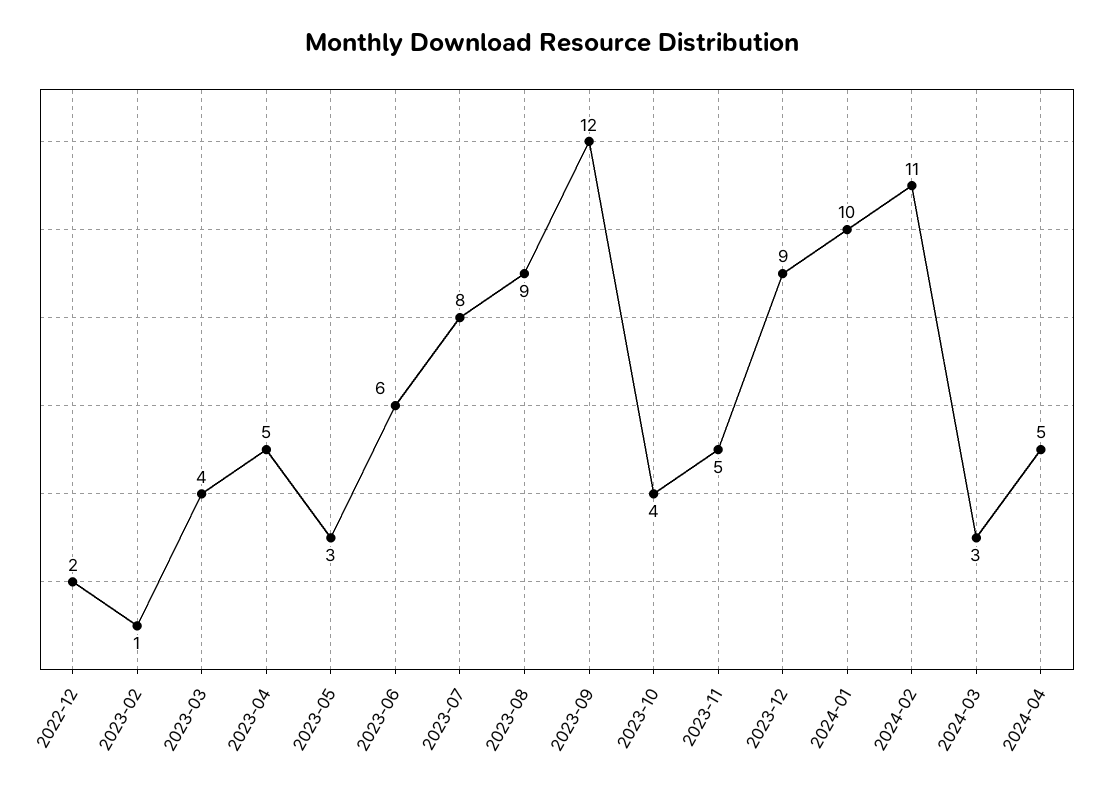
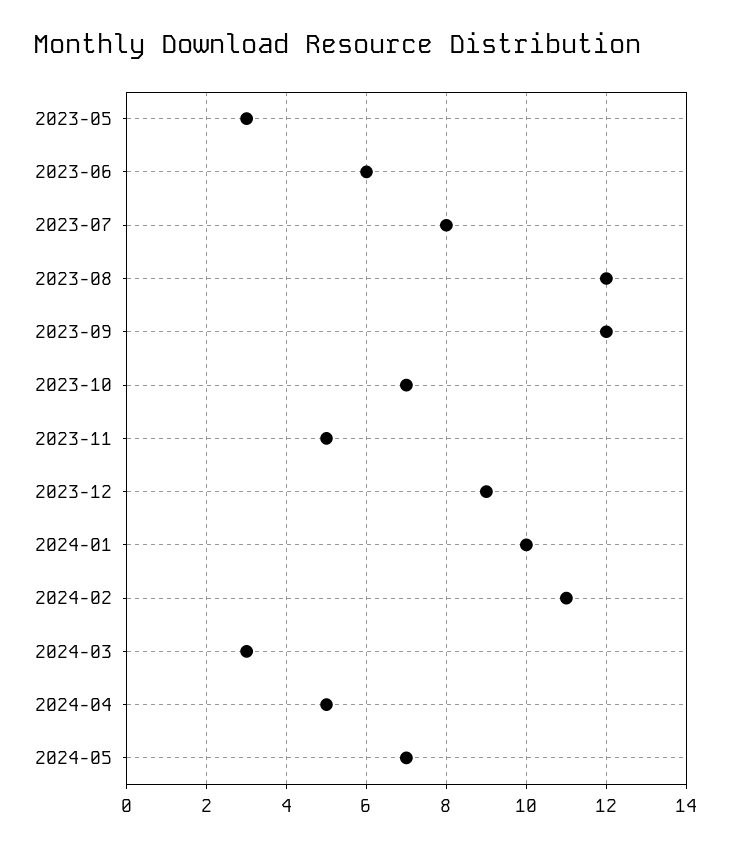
2022-12: 2 -> none
2023-02: 1 -> none
2023-03: 4 -> none
2023-04: 5 -> none
2023-08: 9 -> 12
2023-10: 4 -> 7
2024-05: none -> 7

